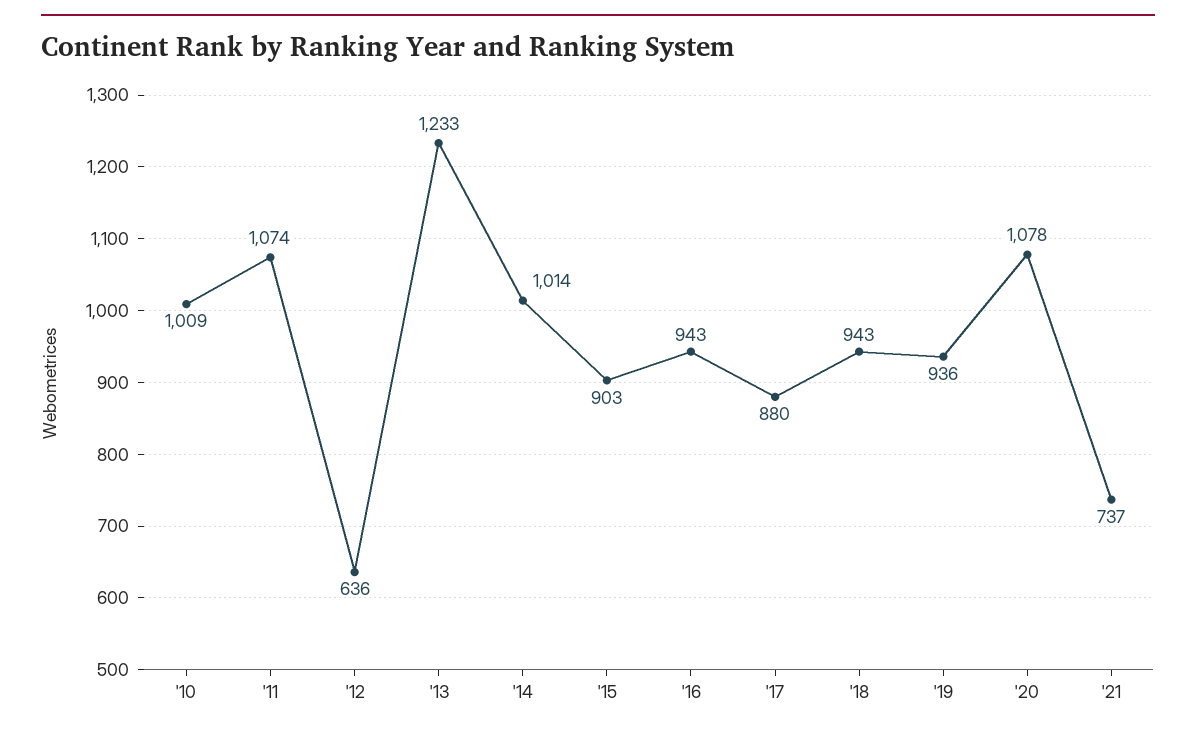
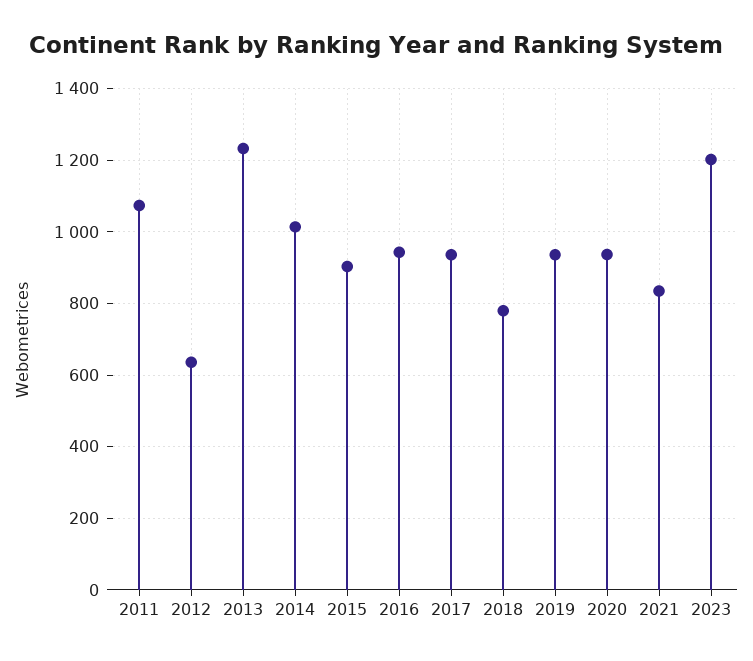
'10: 1009 -> none
'17: 880 -> 940
'18: 943 -> 780
'20: 1078 -> 940
'21: 737 -> 840
2023: none -> 1200

